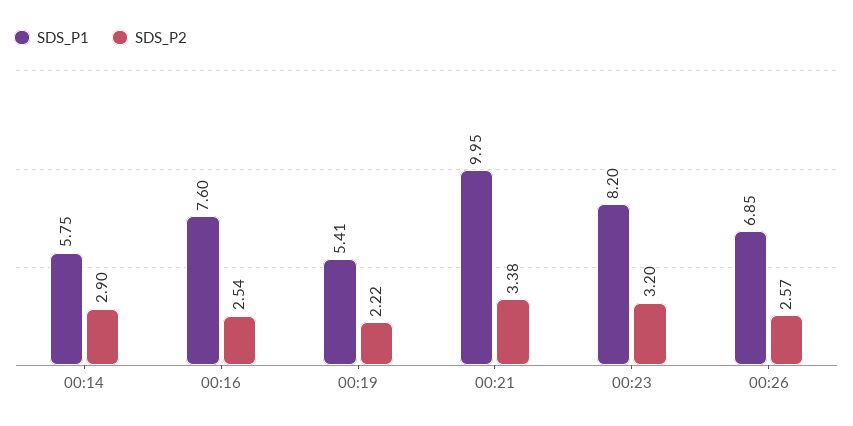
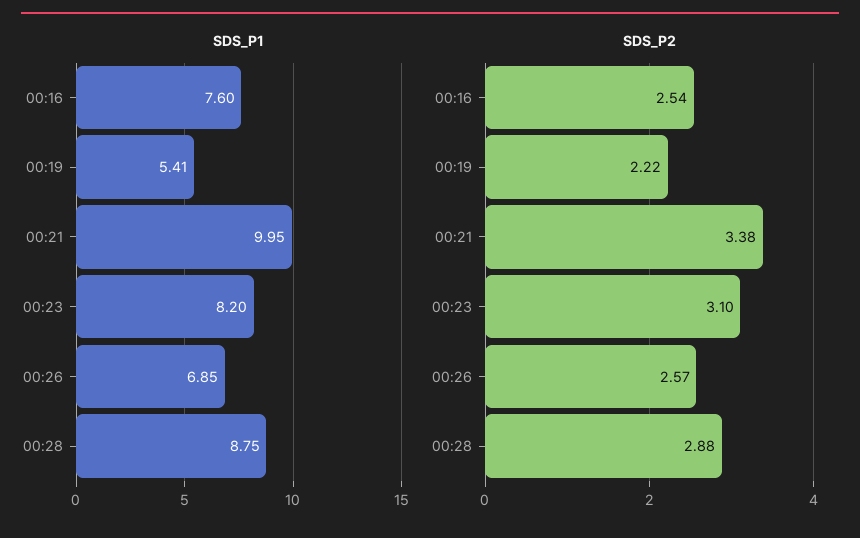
SDS_P1, 00:14: 5.75 -> none
SDS_P2, 00:14: 2.9 -> none
SDS_P2, 00:23: 3.2 -> 3.1
SDS_P1, 00:28: none -> 8.75
SDS_P2, 00:28: none -> 2.88

